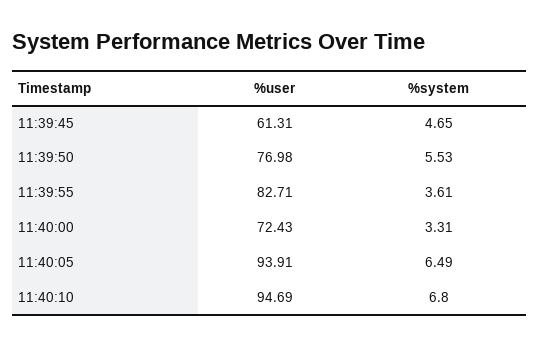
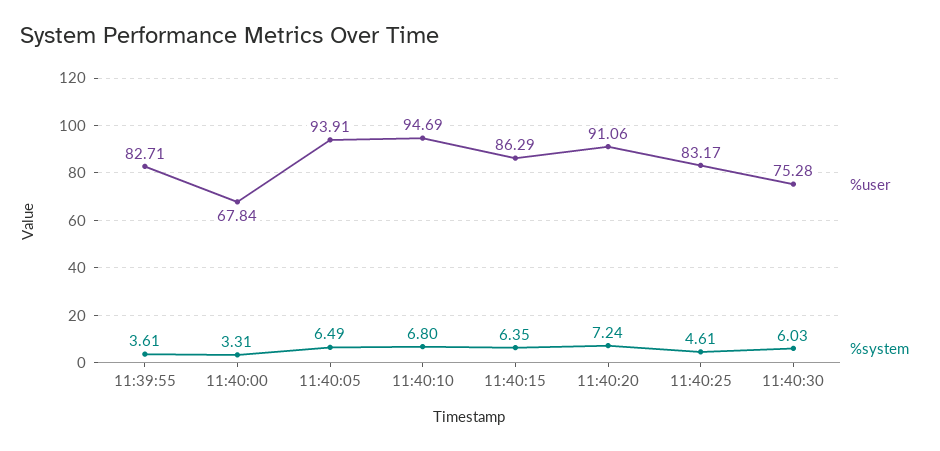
%user, 11:39:45: 61.31 -> none
%system, 11:39:45: 4.65 -> none
%user, 11:39:50: 76.98 -> none
%system, 11:39:50: 5.53 -> none
%user, 11:40:00: 72.43 -> 67.84
%user, 11:40:15: none -> 86.29
%system, 11:40:15: none -> 6.35
%user, 11:40:20: none -> 91.06
%system, 11:40:20: none -> 7.24
%user, 11:40:25: none -> 83.17
%system, 11:40:25: none -> 4.61
%user, 11:40:30: none -> 75.28
%system, 11:40:30: none -> 6.03

